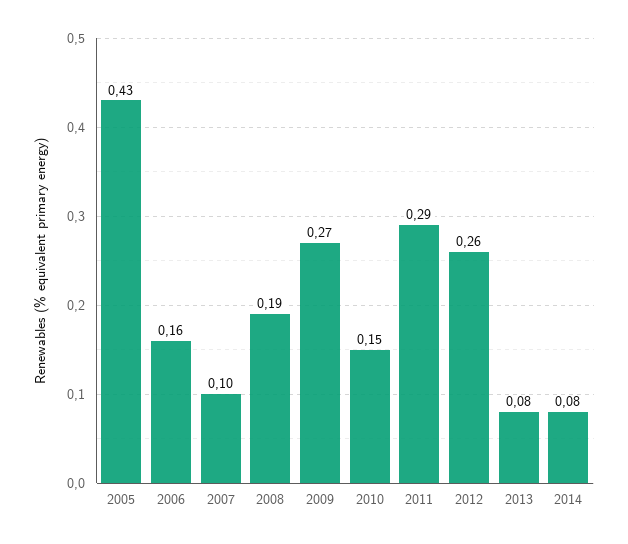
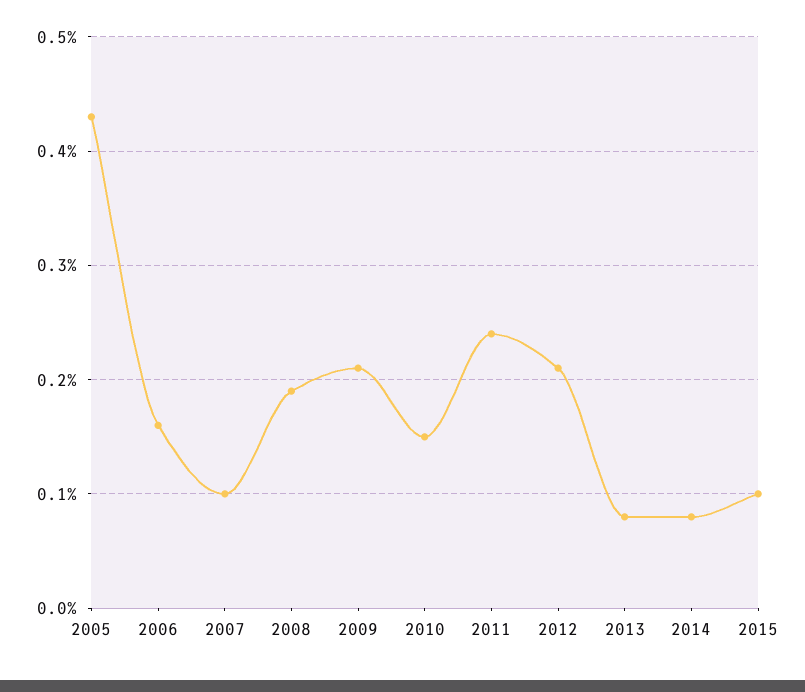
2009: 0.27 -> 0.21
2011: 0.29 -> 0.24
2012: 0.26 -> 0.21
2015: none -> 0.1

